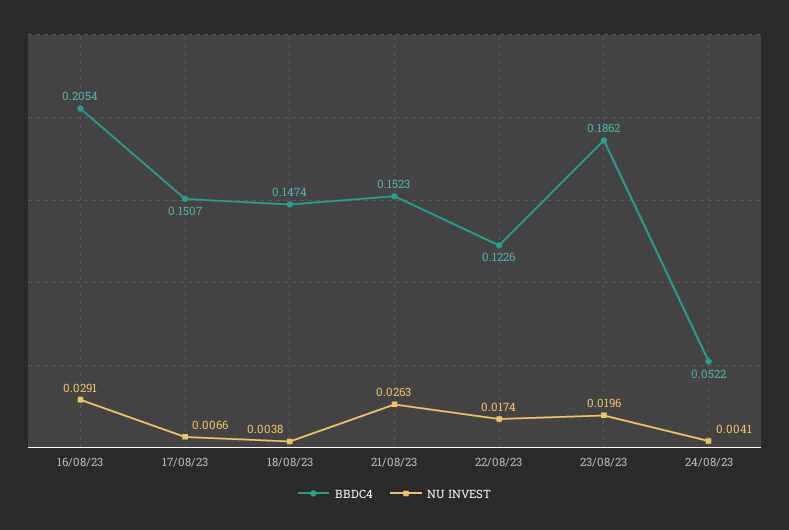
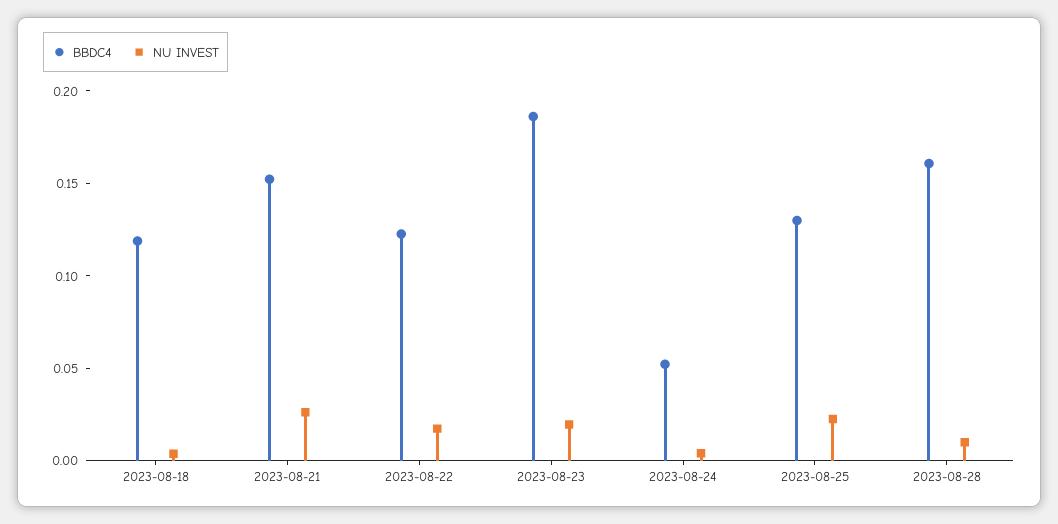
BBDC4, 16/08/23: 0.2054 -> none
NU INVEST, 16/08/23: 0.0291 -> none
BBDC4, 17/08/23: 0.1507 -> none
NU INVEST, 17/08/23: 0.0066 -> none
BBDC4, 18/08/23: 0.1474 -> 0.12
BBDC4, 2023-08-25: none -> 0.13
NU INVEST, 2023-08-25: none -> 0.02
BBDC4, 2023-08-28: none -> 0.16
NU INVEST, 2023-08-28: none -> 0.01

